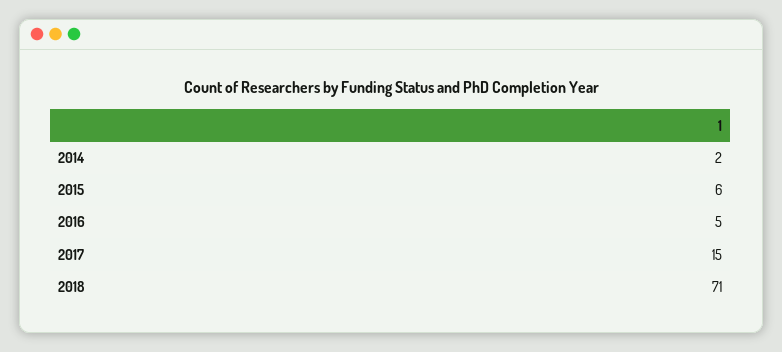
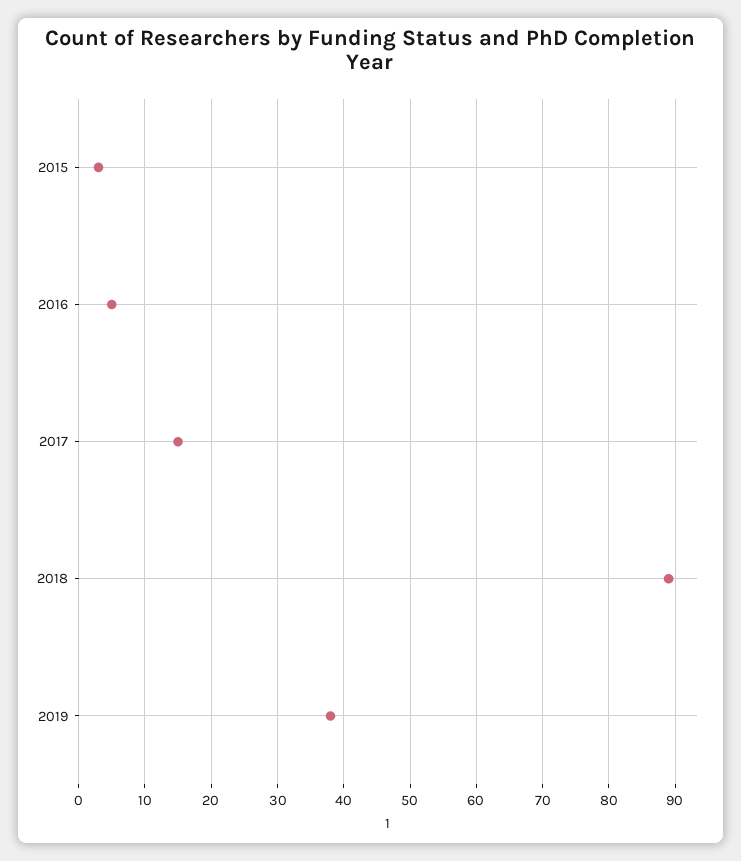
2014: 2 -> none
2015: 6 -> 3
2018: 71 -> 89
2019: none -> 38

